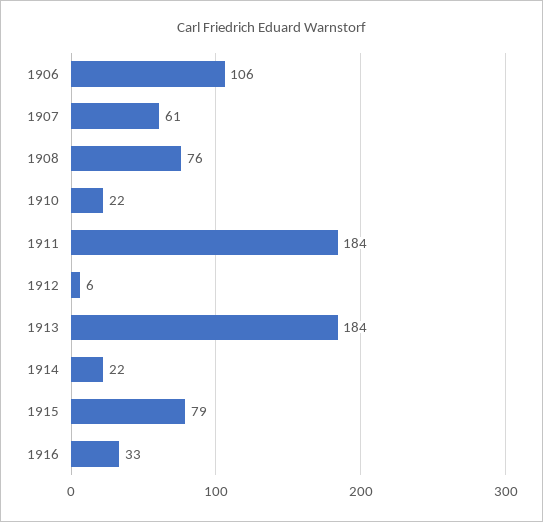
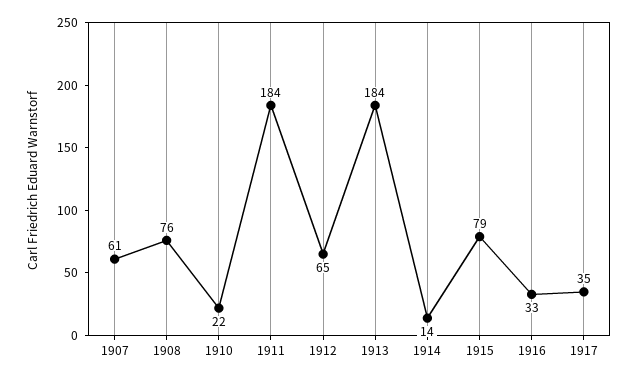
1906: 106 -> none
1912: 6 -> 65
1914: 22 -> 14
1917: none -> 35

